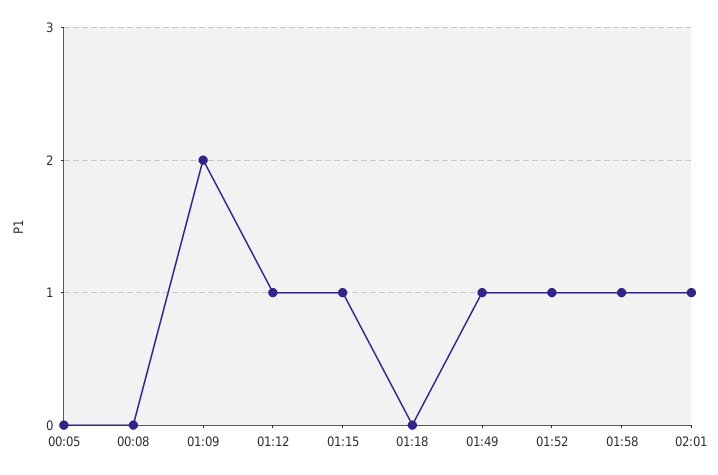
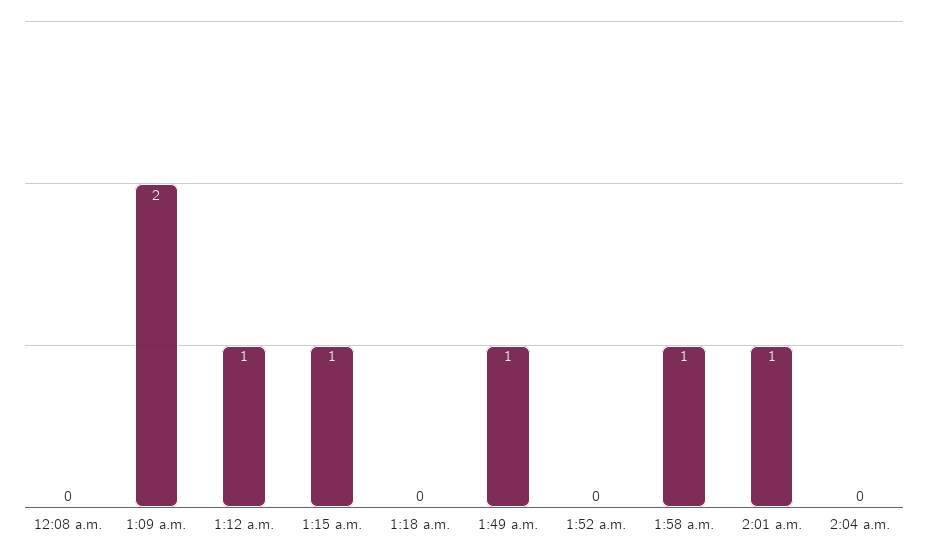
00:05: 0 -> none
01:52: 1 -> 0
2:04 a.m.: none -> 0

